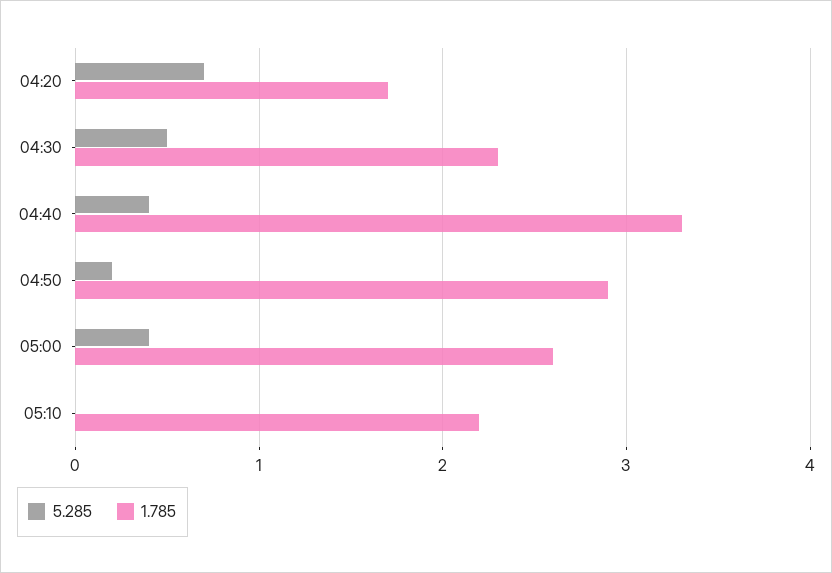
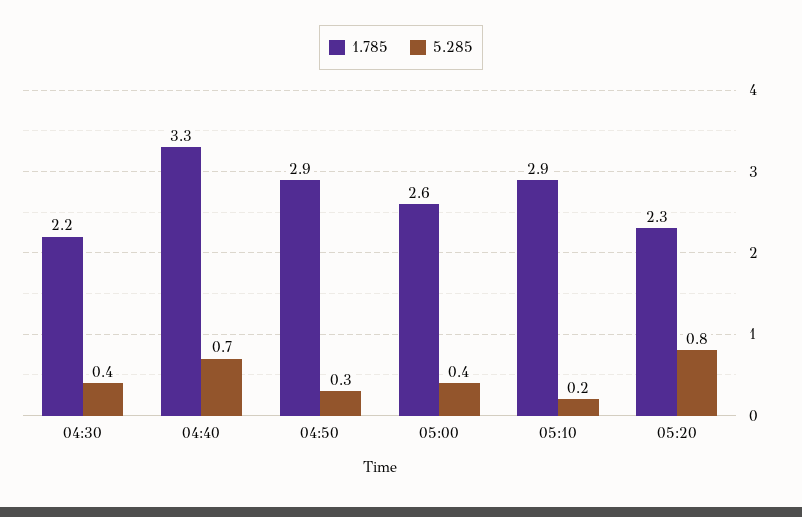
5.285, 04:20: 0.7 -> none
1.785, 04:20: 1.7 -> none
5.285, 04:30: 0.5 -> 0.4
1.785, 04:30: 2.3 -> 2.2
5.285, 04:40: 0.4 -> 0.7
5.285, 04:50: 0.2 -> 0.3
5.285, 05:10: 0 -> 0.2
1.785, 05:10: 2.2 -> 2.9
1.785, 05:20: none -> 2.3
5.285, 05:20: none -> 0.8

